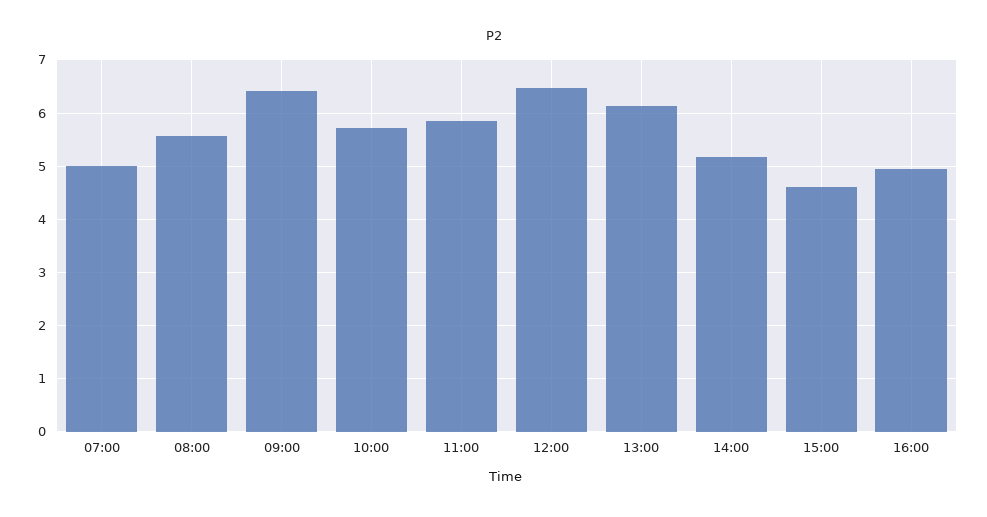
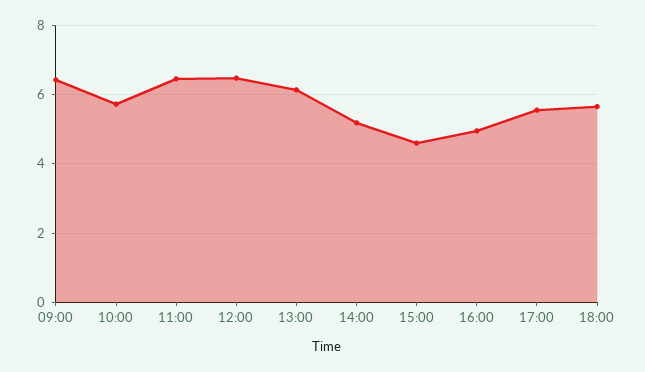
07:00: 5 -> none
08:00: 5.6 -> none
11:00: 5.8 -> 6.4
17:00: none -> 5.6
18:00: none -> 5.6

